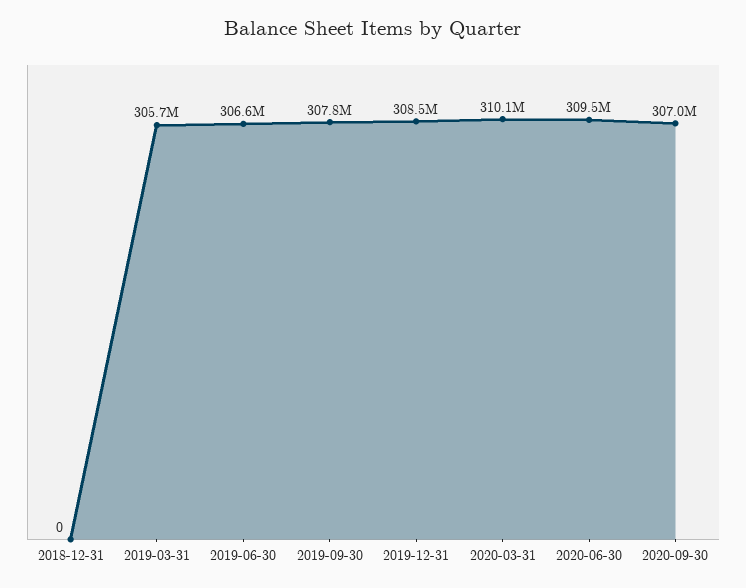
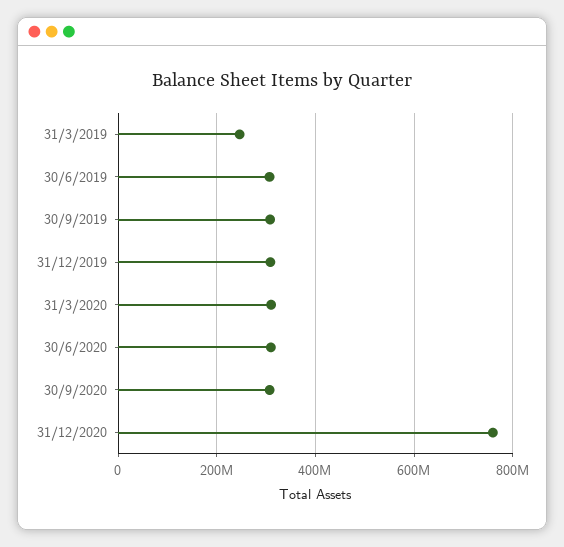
2018-12-31: 0 -> none
2019-03-31: 305700000 -> 240000000
31/12/2020: none -> 760000000

